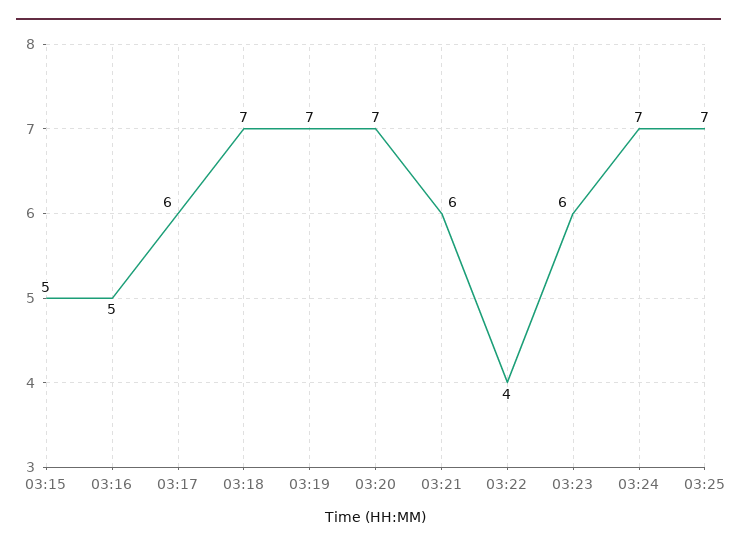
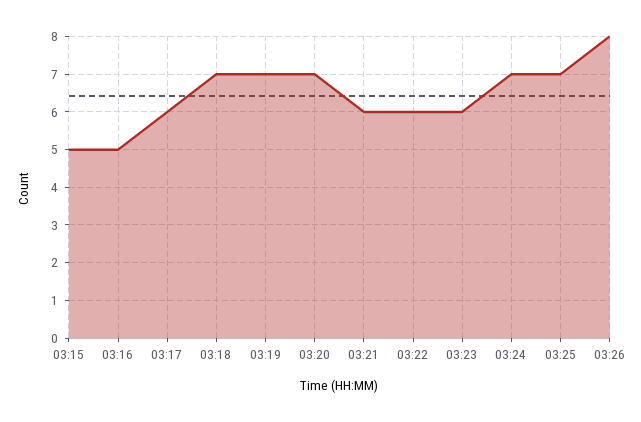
03:22: 4 -> 6
03:26: none -> 8

